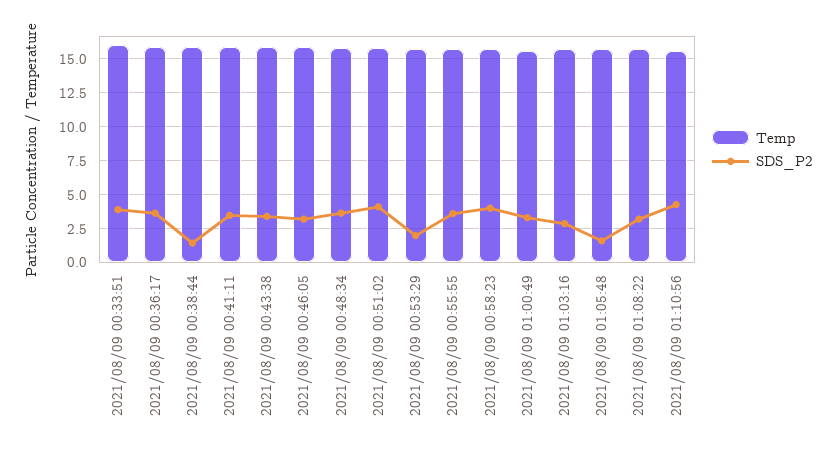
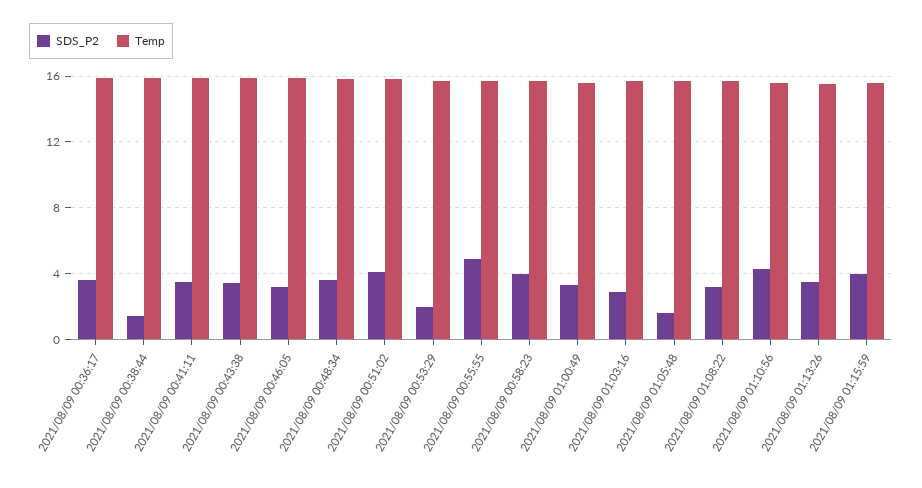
Temp, 2021/08/09 00:33:51: 16 -> none
SDS_P2, 2021/08/09 00:33:51: 4 -> none
SDS_P2, 2021/08/09 00:55:55: 3.5 -> 5
SDS_P2, 2021/08/09 01:13:26: none -> 3.5
Temp, 2021/08/09 01:13:26: none -> 15.5
SDS_P2, 2021/08/09 01:15:59: none -> 4
Temp, 2021/08/09 01:15:59: none -> 15.5

